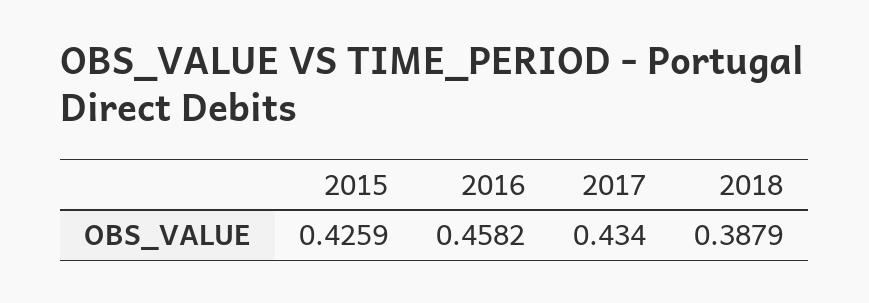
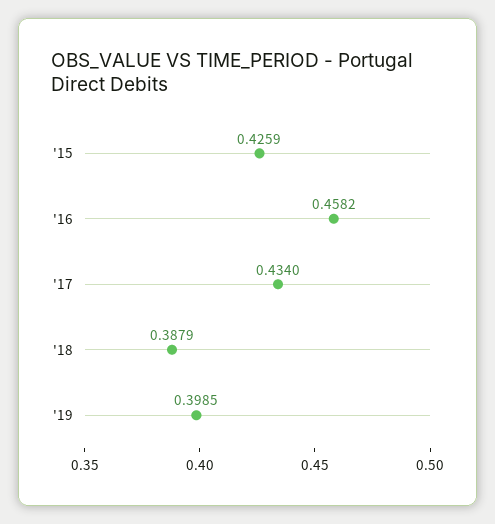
'19: none -> 0.3985

